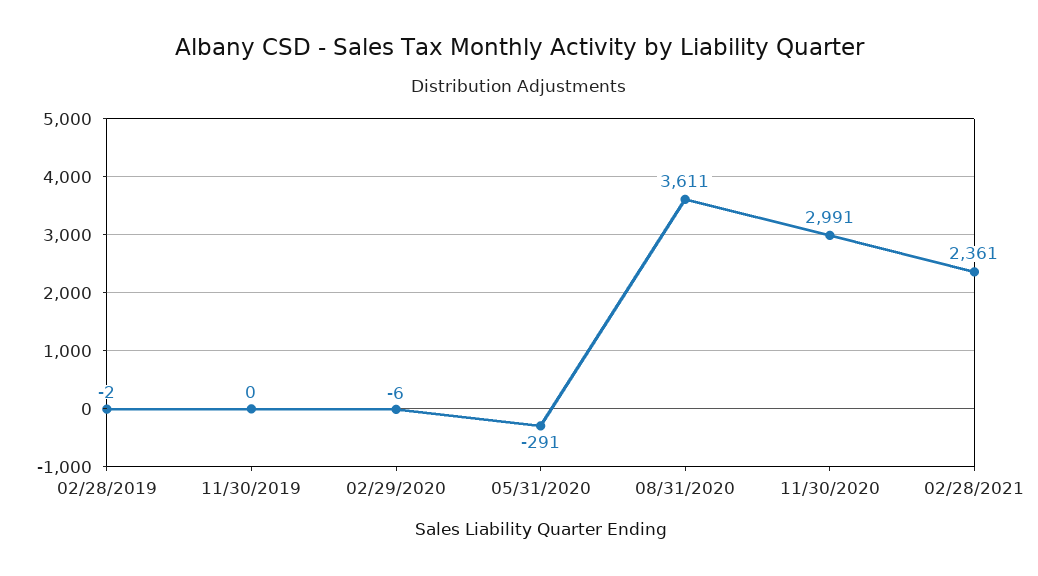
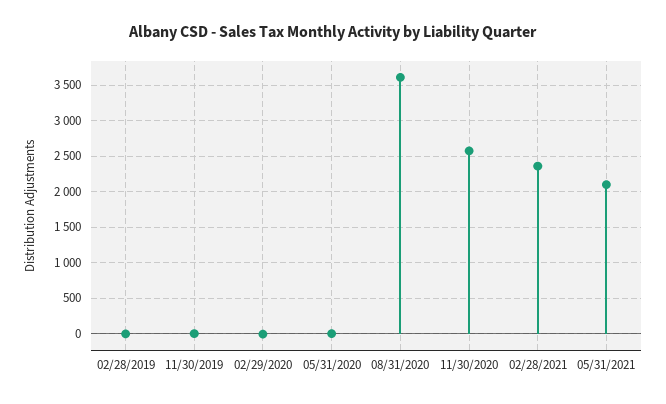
05/31/2020: -291 -> 0
11/30/2020: 2991 -> 2600
05/31/2021: none -> 2100

